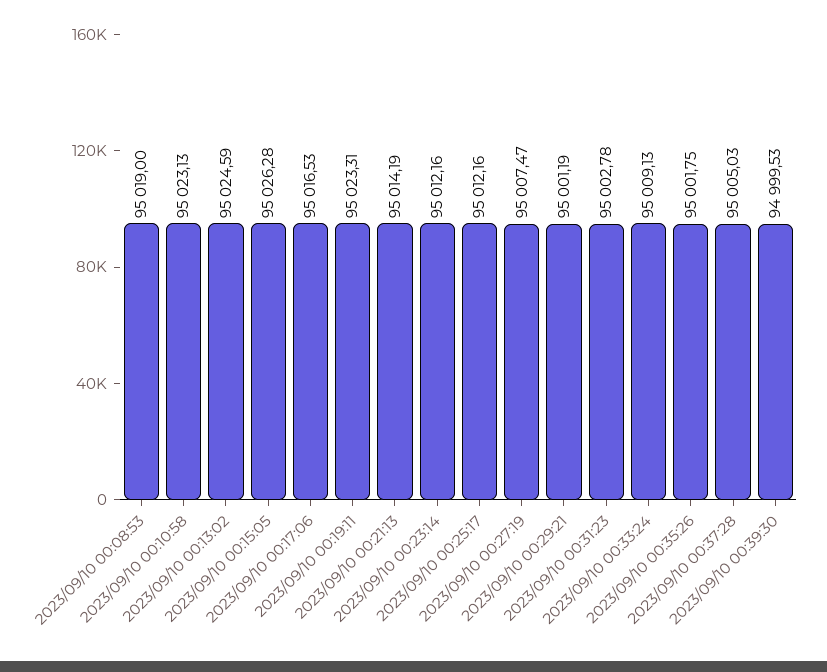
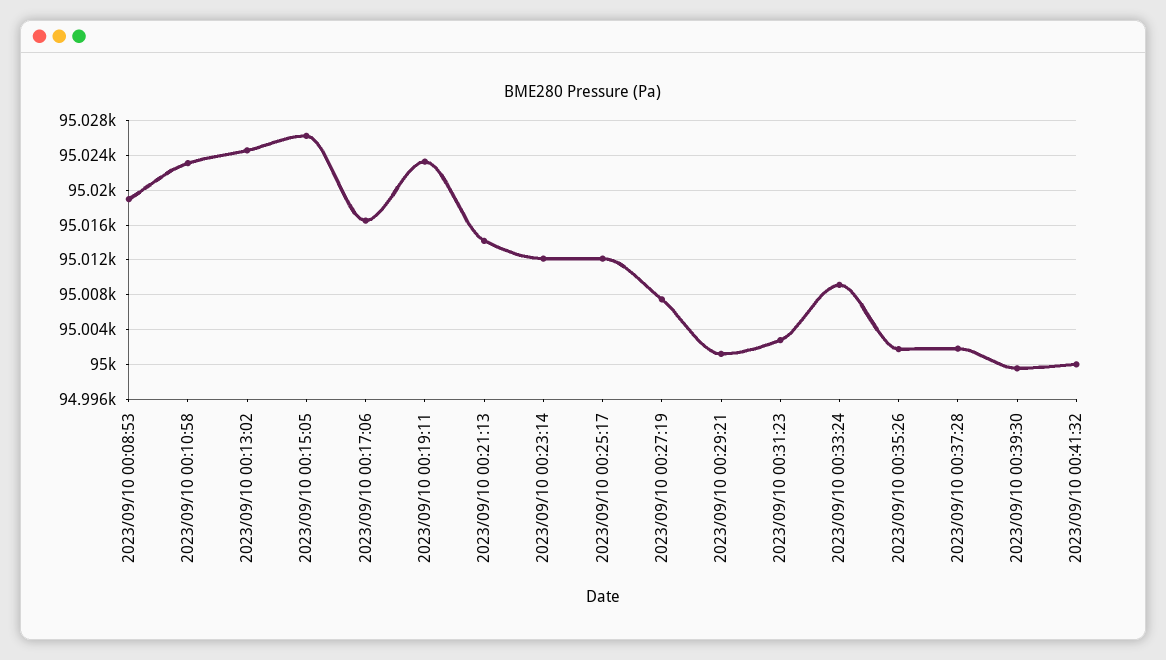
2023/09/10 00:37:28: 95005.03 -> 95002
2023/09/10 00:41:32: none -> 95000

